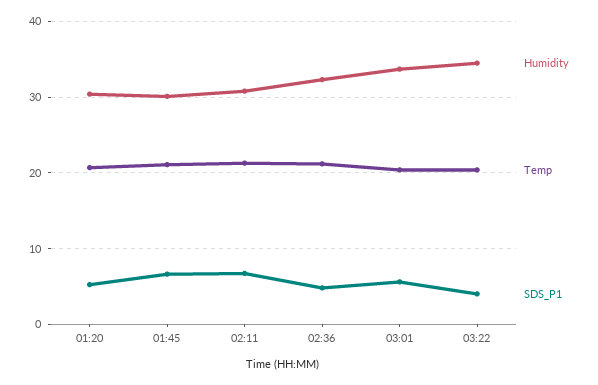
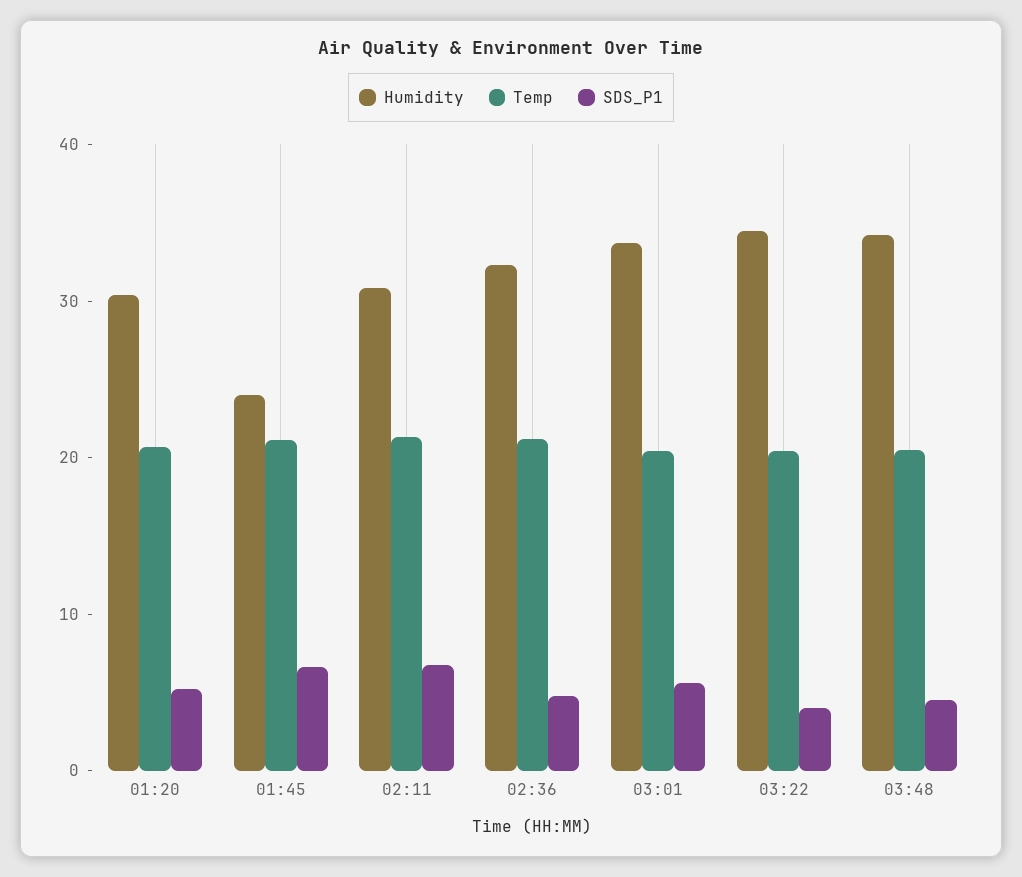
Humidity, 01:45: 30 -> 24
Humidity, 03:48: none -> 34
Temp, 03:48: none -> 20
SDS_P1, 03:48: none -> 4

